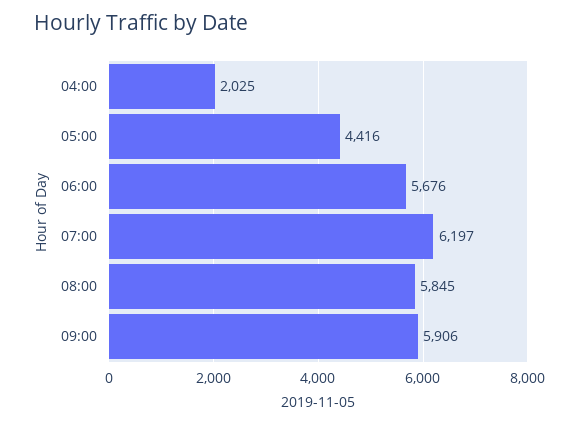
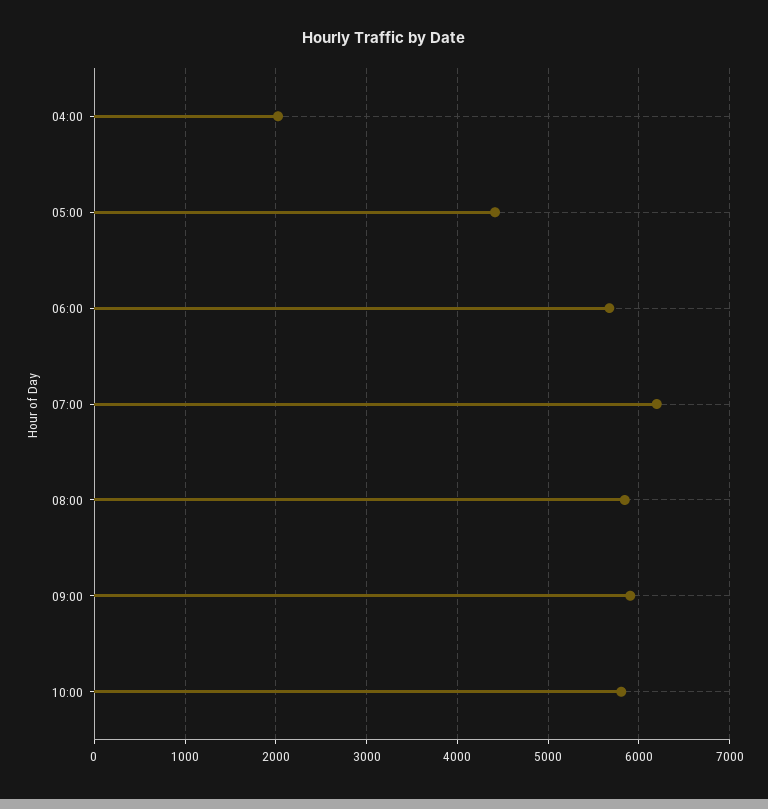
10:00: none -> 5800

